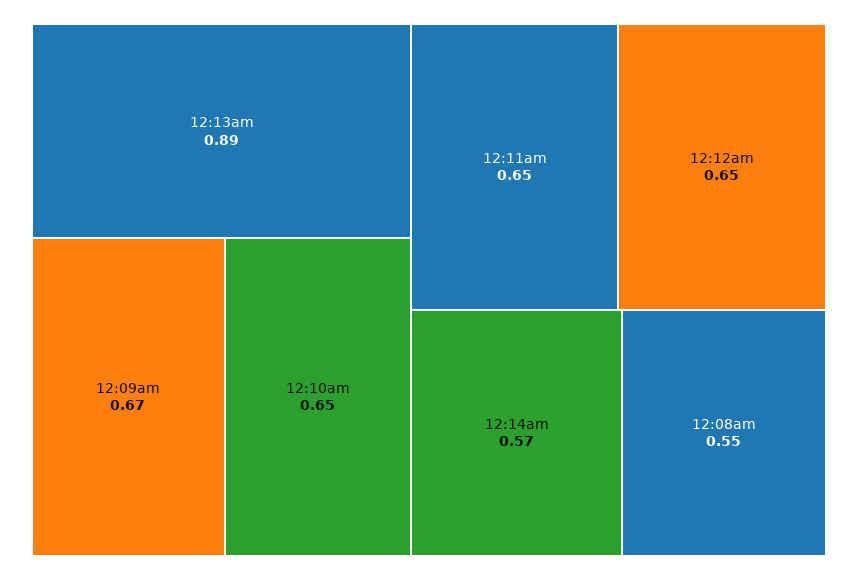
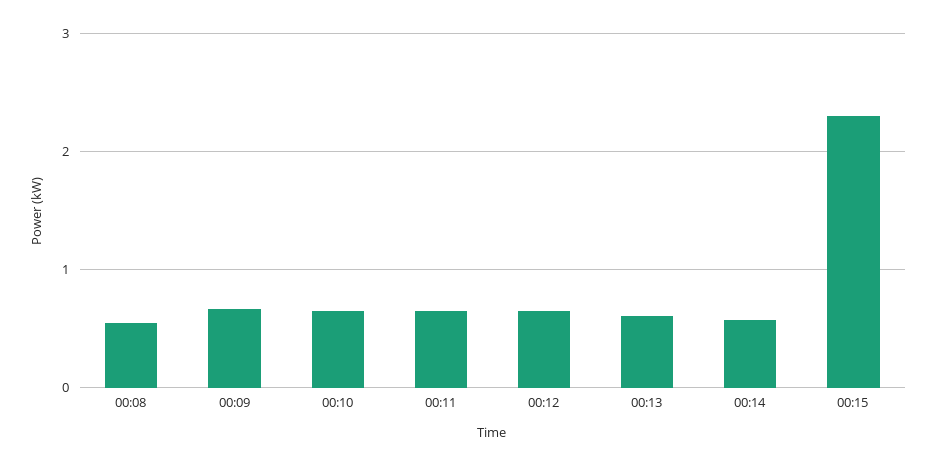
12:13am: 0.89 -> 0.6
00:15: none -> 2.3

